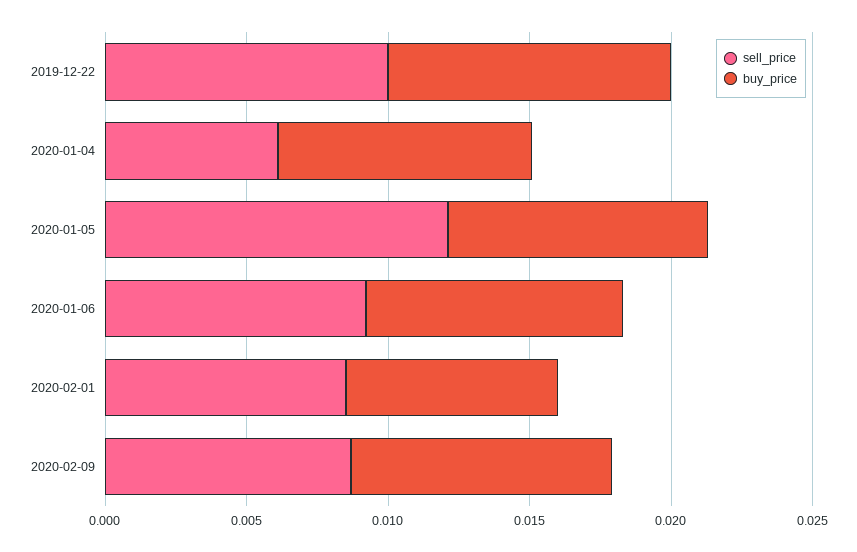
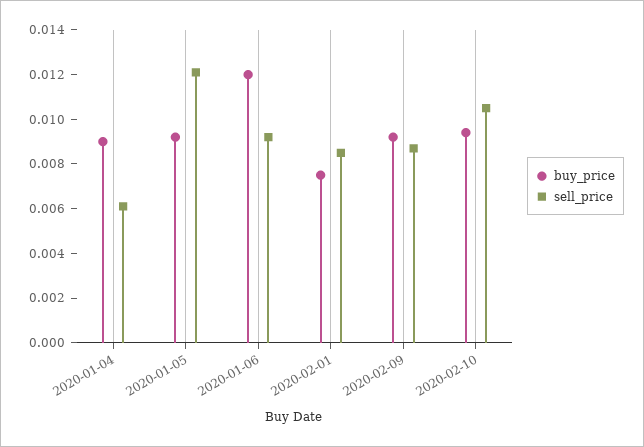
sell_price, 2019-12-22: 0.01 -> none
buy_price, 2019-12-22: 0.01 -> none
buy_price, 2020-01-06: 0.009 -> 0.012
buy_price, 2020-02-10: none -> 0.0095
sell_price, 2020-02-10: none -> 0.0105

